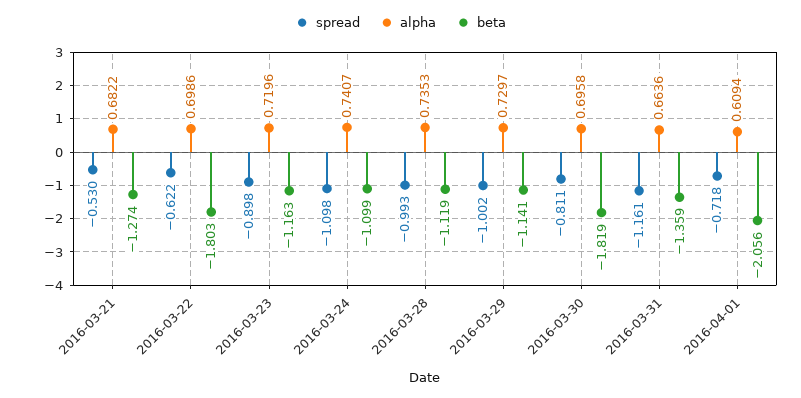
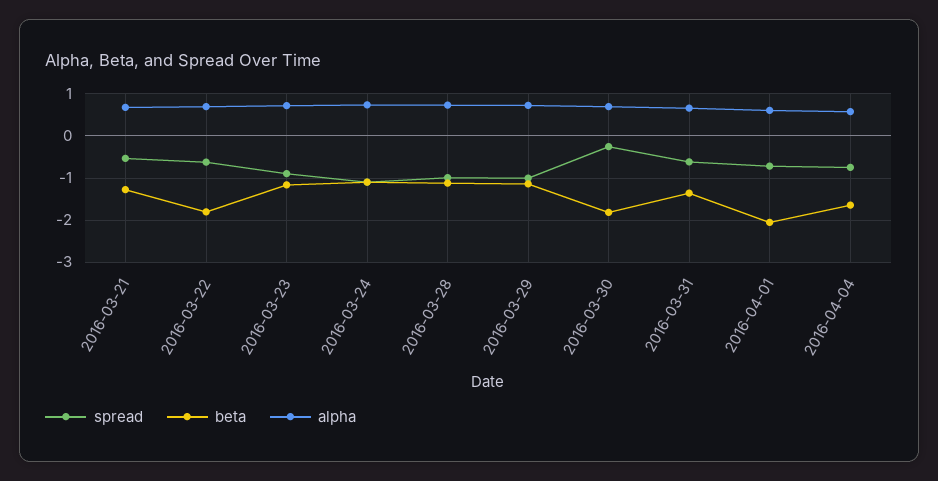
spread, 2016-03-30: -0.811 -> -0.2
spread, 2016-03-31: -1.161 -> -0.6
spread, 2016-04-04: none -> -0.8
beta, 2016-04-04: none -> -1.6
alpha, 2016-04-04: none -> 0.6

